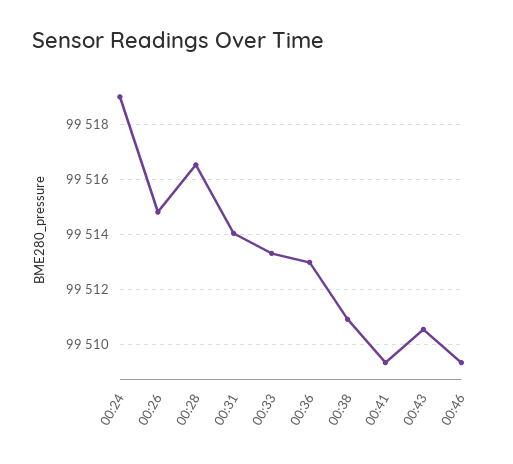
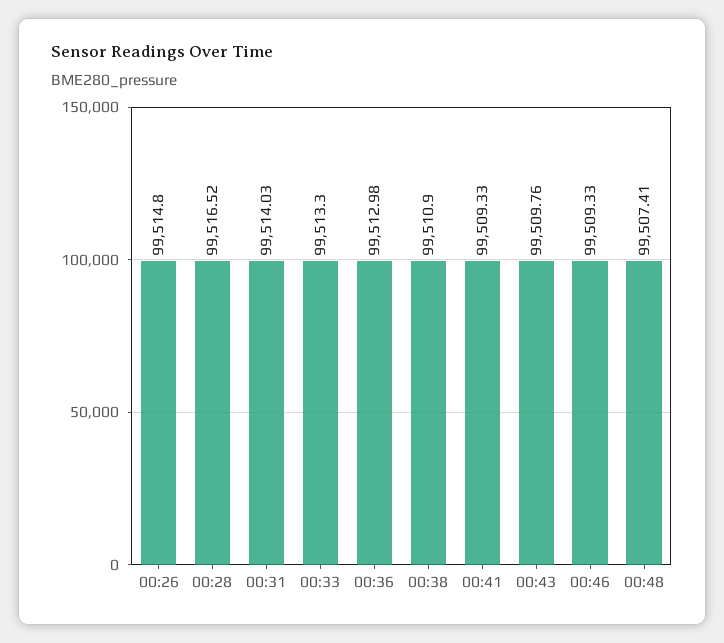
00:24: 99519 -> none
00:43: 99510.5 -> 99509.76
00:48: none -> 99507.41

